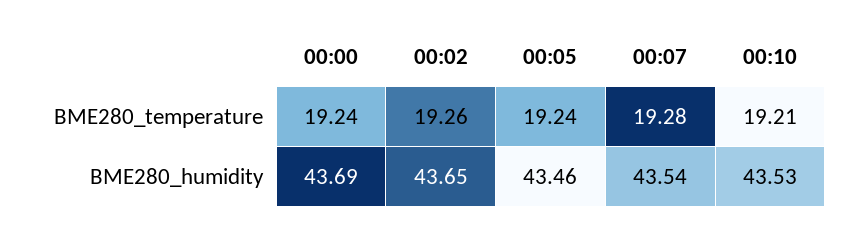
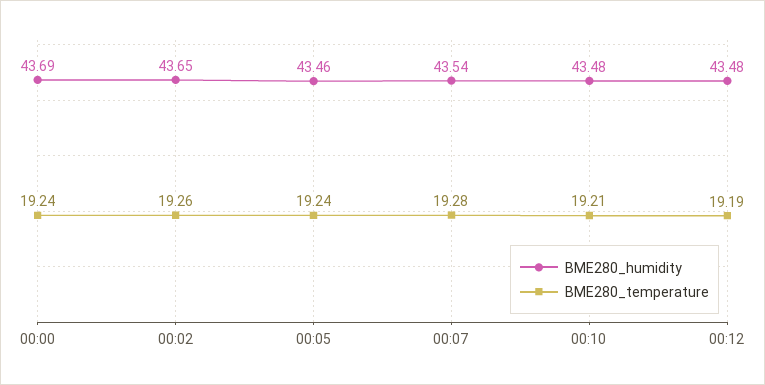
BME280_humidity, 00:10: 43.53 -> 43.48
BME280_humidity, 00:12: none -> 43.48
BME280_temperature, 00:12: none -> 19.19

